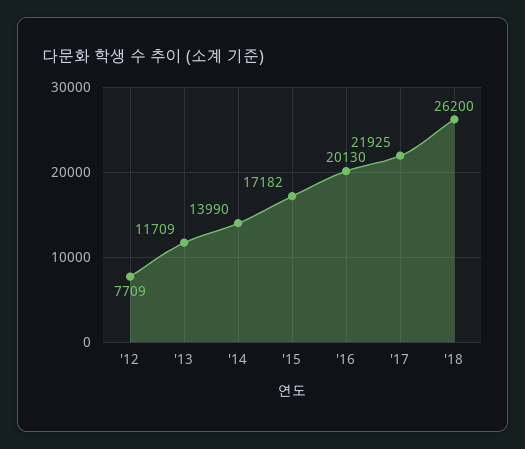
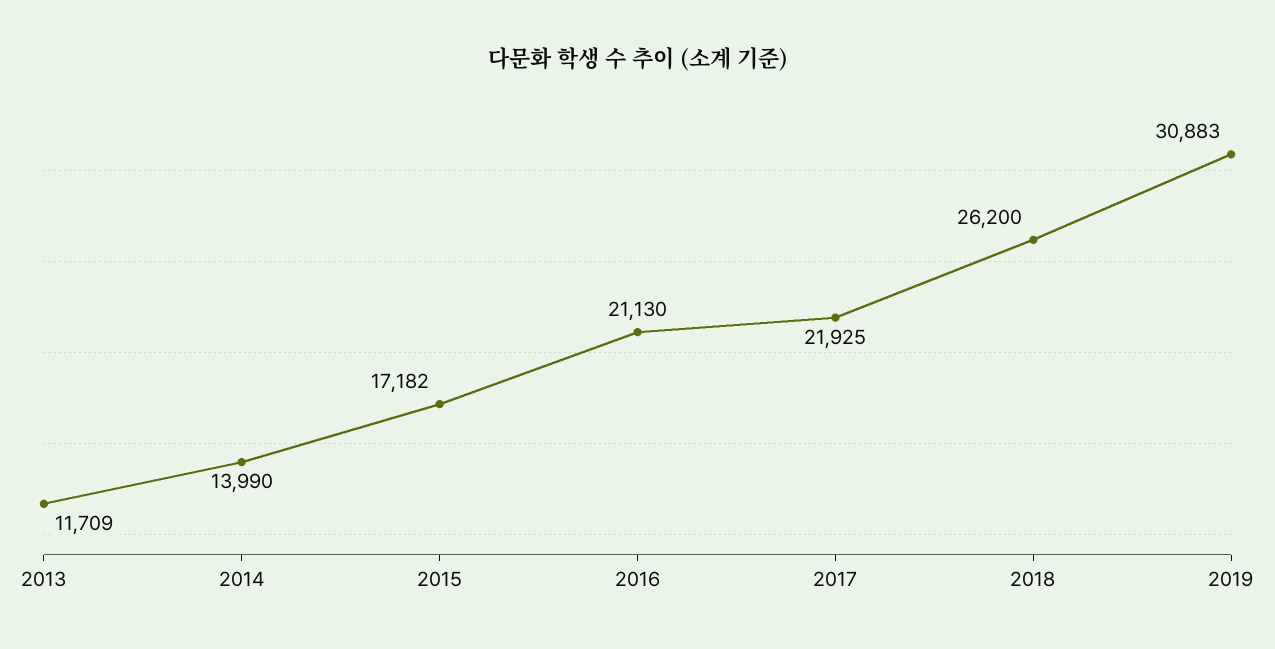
'12: 7709 -> none
'16: 20130 -> 21130
2019: none -> 30883

